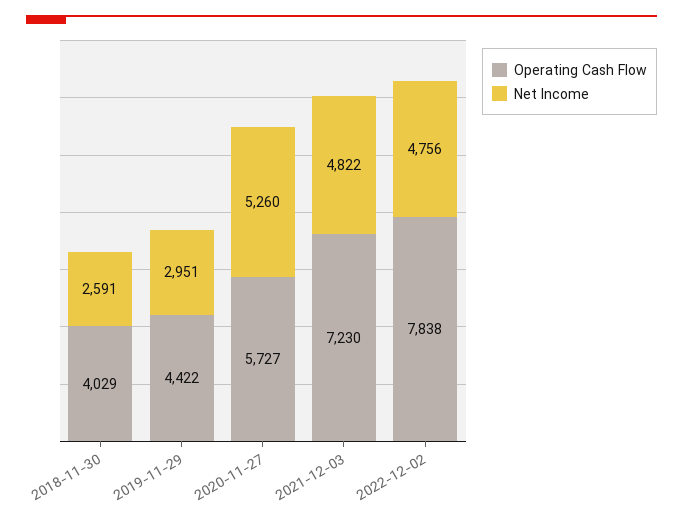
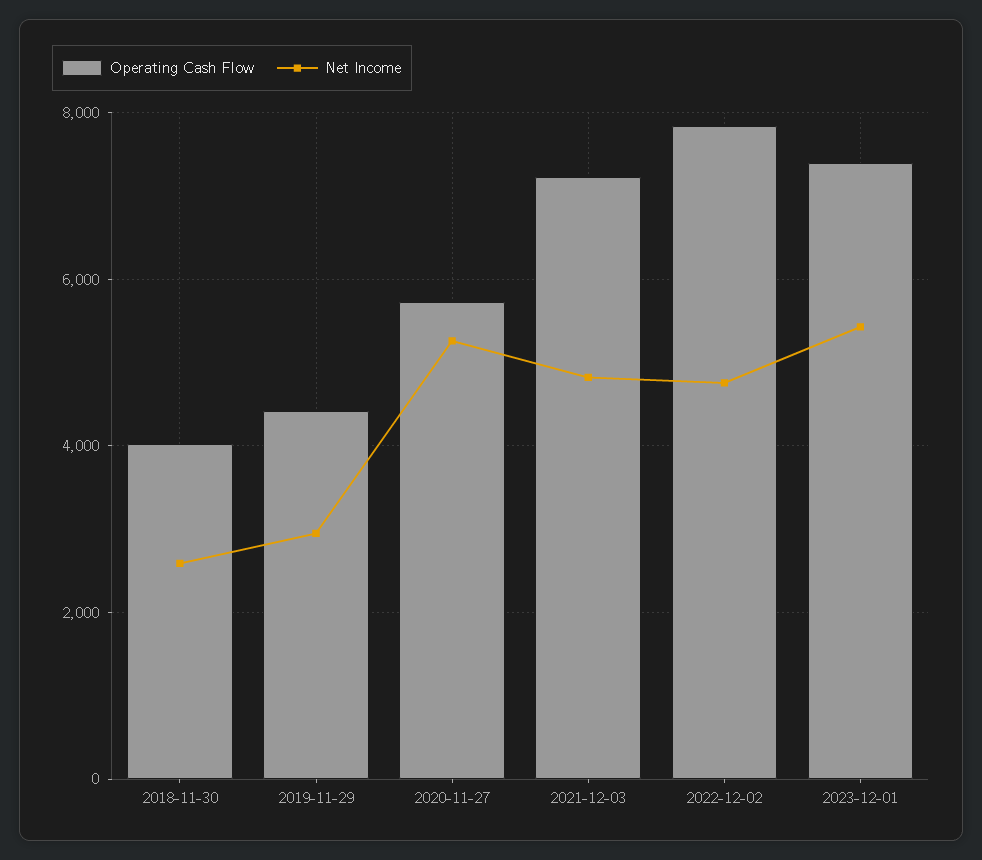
Operating Cash Flow, 2023-12-01: none -> 7400
Net Income, 2023-12-01: none -> 5400

